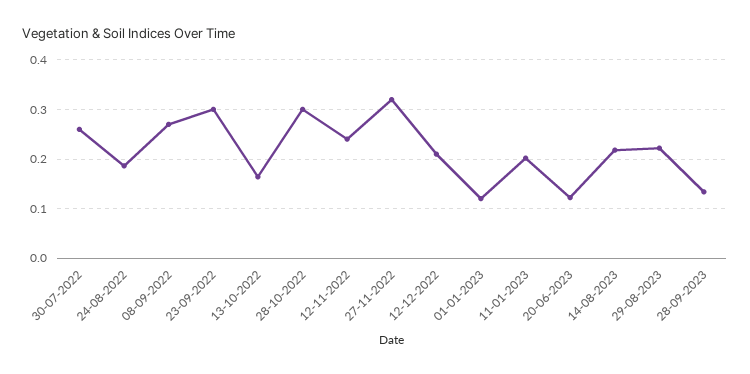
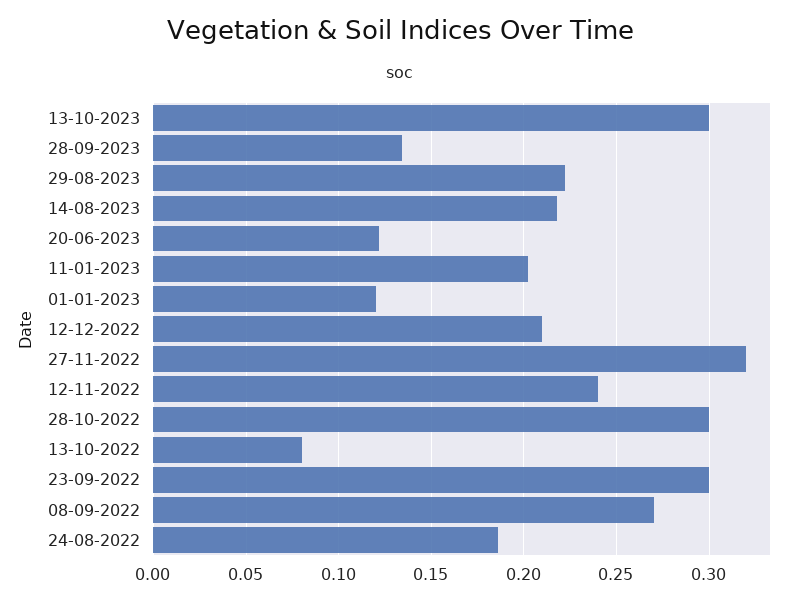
30-07-2022: 0.26 -> none
13-10-2022: 0.16 -> 0.08
13-10-2023: none -> 0.3

